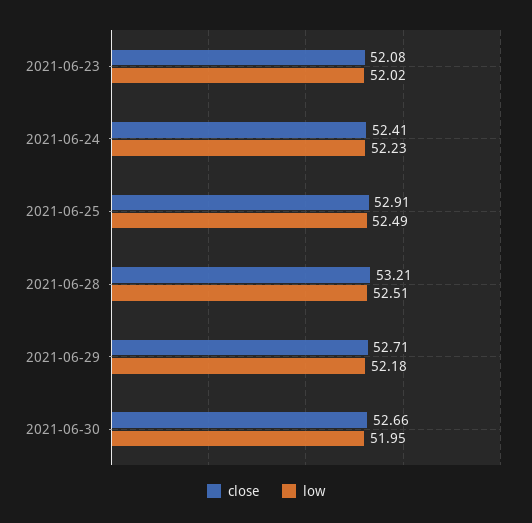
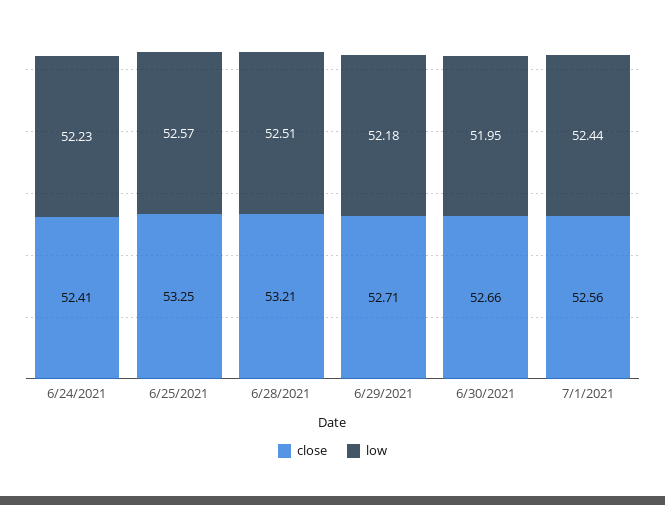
close, 2021-06-23: 52.08 -> none
low, 2021-06-23: 52.02 -> none
close, 2021-06-25: 52.91 -> 53.25
low, 2021-06-25: 52.49 -> 52.57
close, 7/1/2021: none -> 52.56
low, 7/1/2021: none -> 52.44

